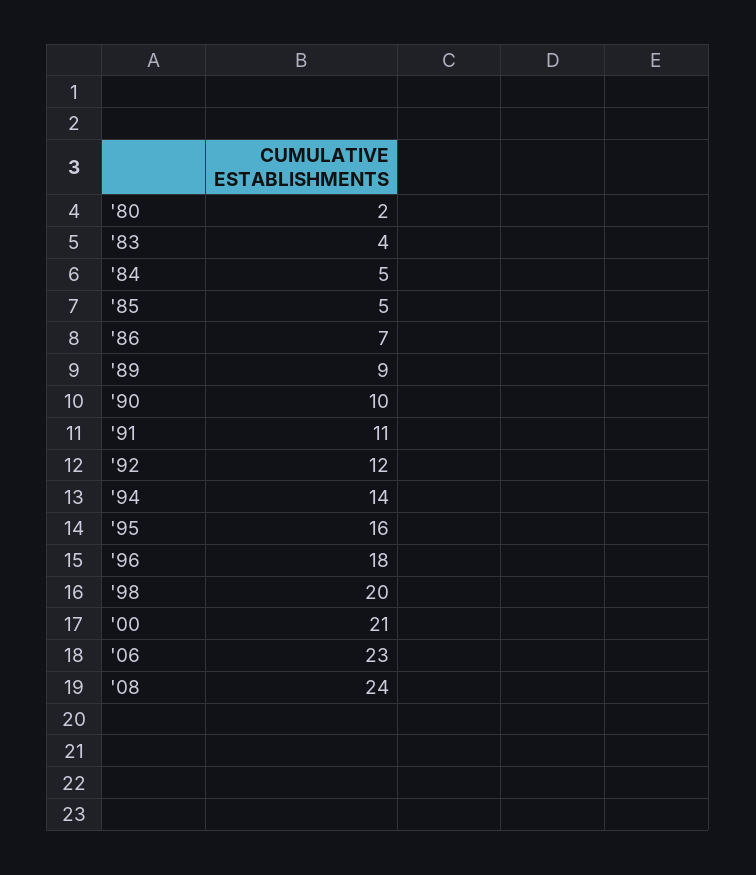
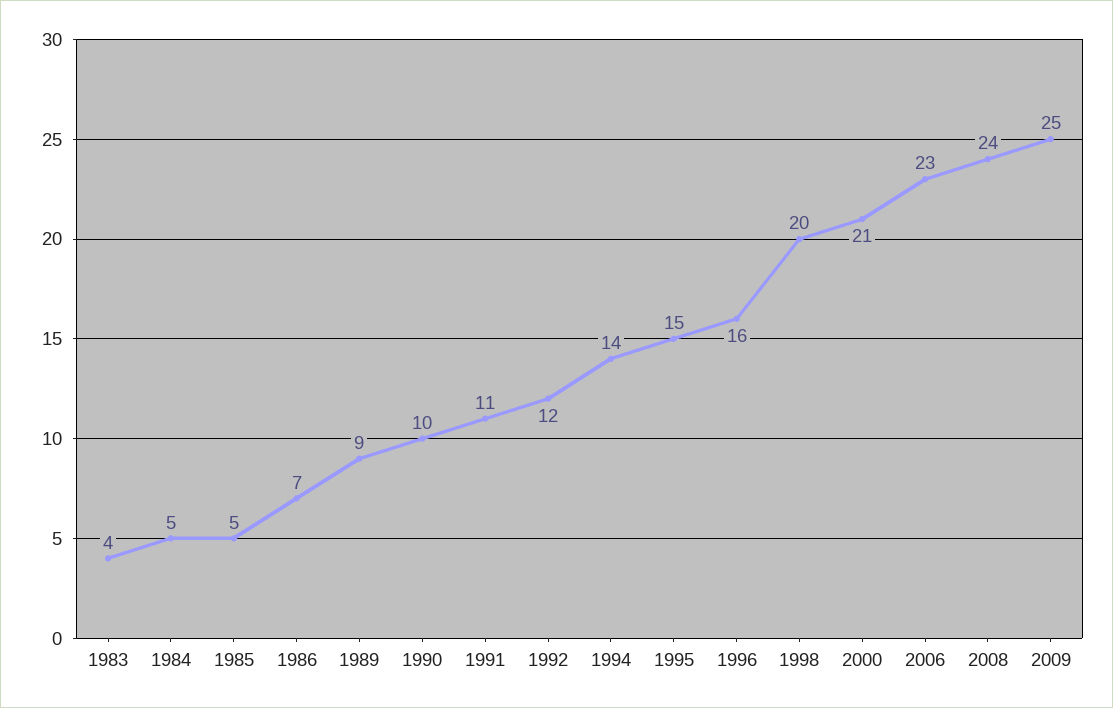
'80: 2 -> none
'95: 16 -> 15
'96: 18 -> 16
2009: none -> 25

